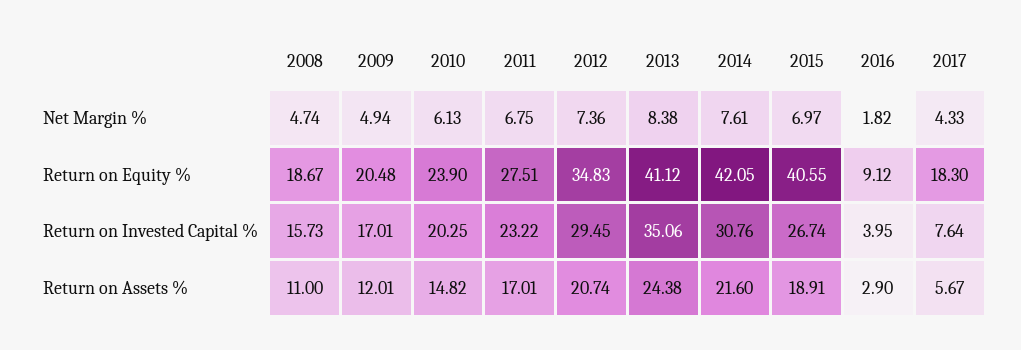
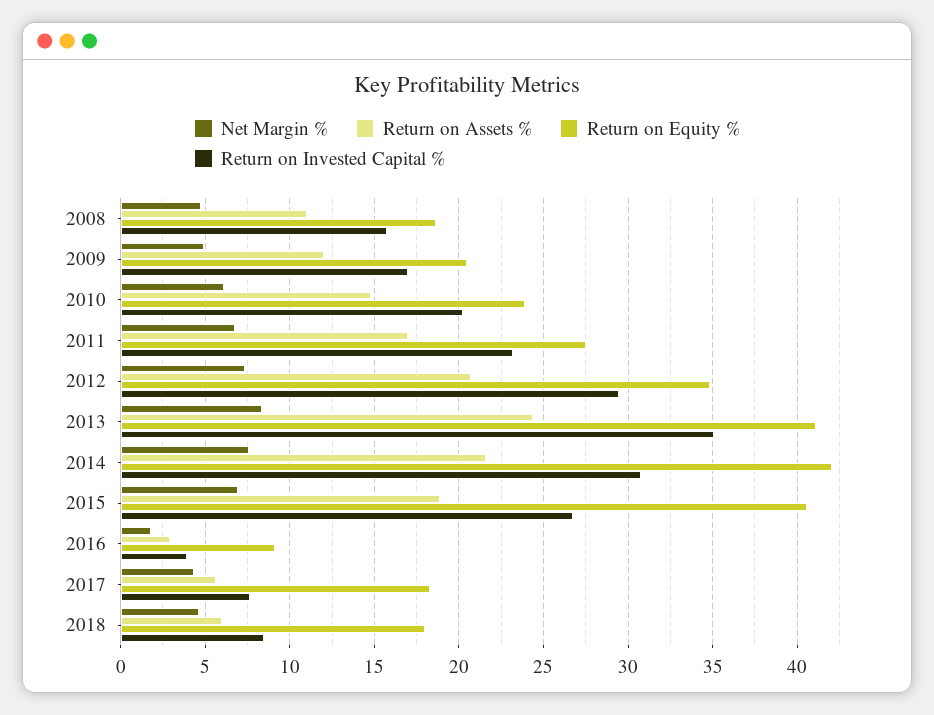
Net Margin %, 2018: none -> 4.5
Return on Assets %, 2018: none -> 6
Return on Equity %, 2018: none -> 18
Return on Invested Capital %, 2018: none -> 8.5

